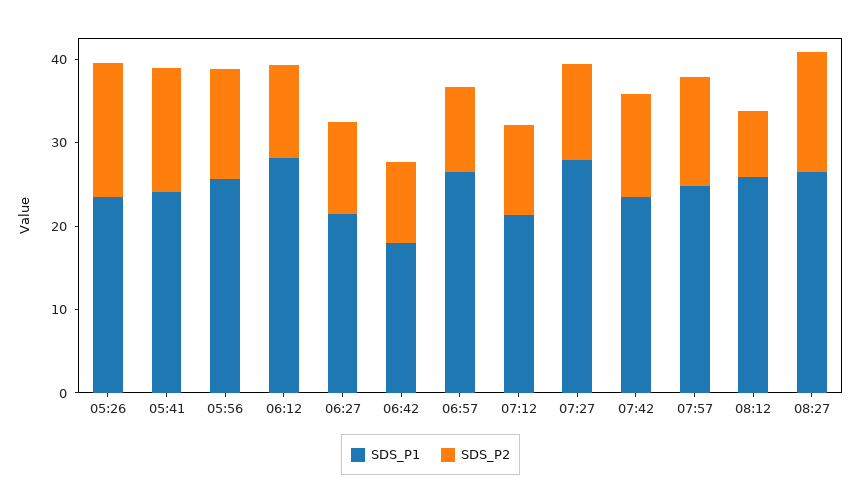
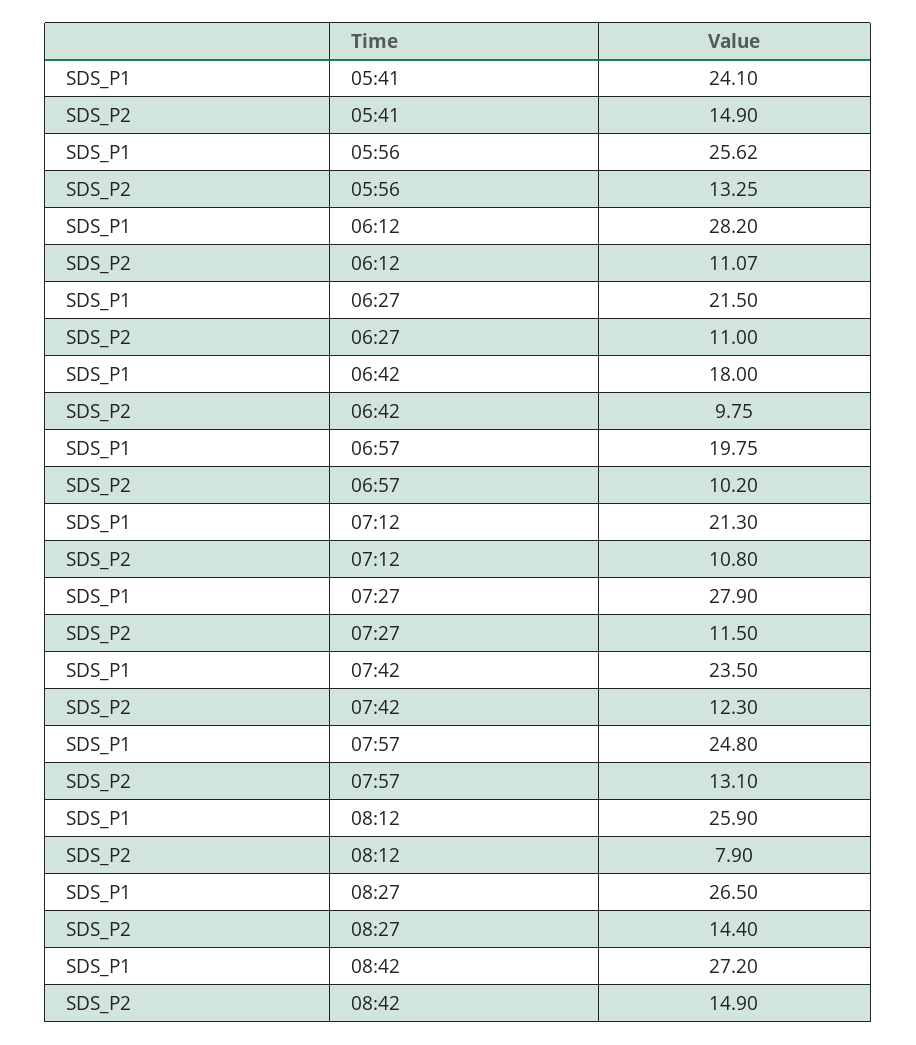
SDS_P1, 05:26: 24 -> none
SDS_P2, 05:26: 16 -> none
SDS_P1, 06:57: 26 -> 19.75
SDS_P1, 08:42: none -> 27.2
SDS_P2, 08:42: none -> 14.9

